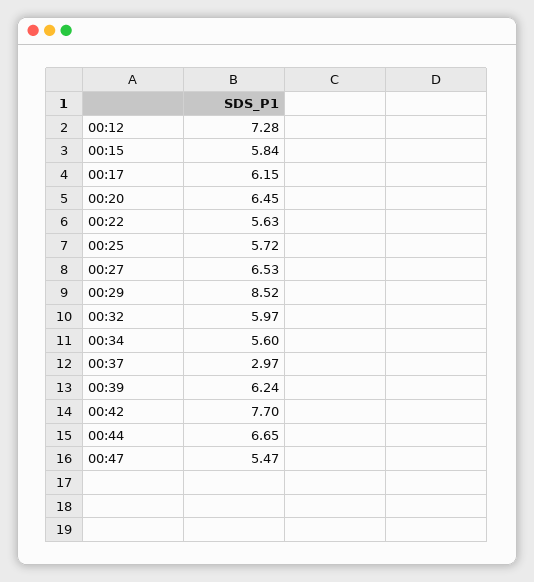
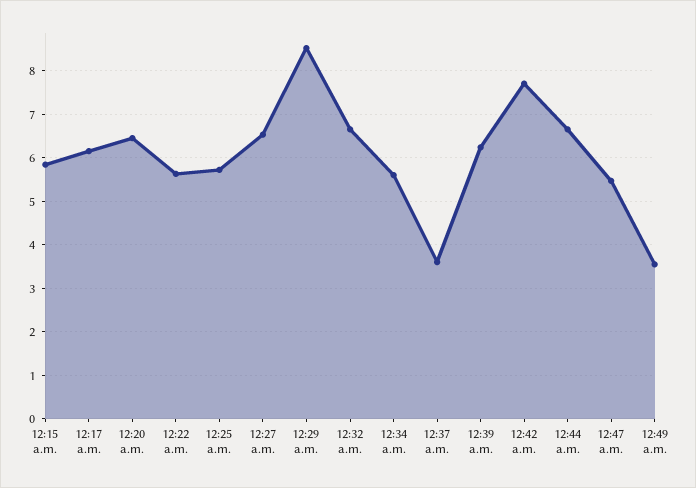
00:12: 7.28 -> none
00:32: 5.97 -> 6.6
00:37: 2.97 -> 3.6
12:49 a.m.: none -> 3.6

